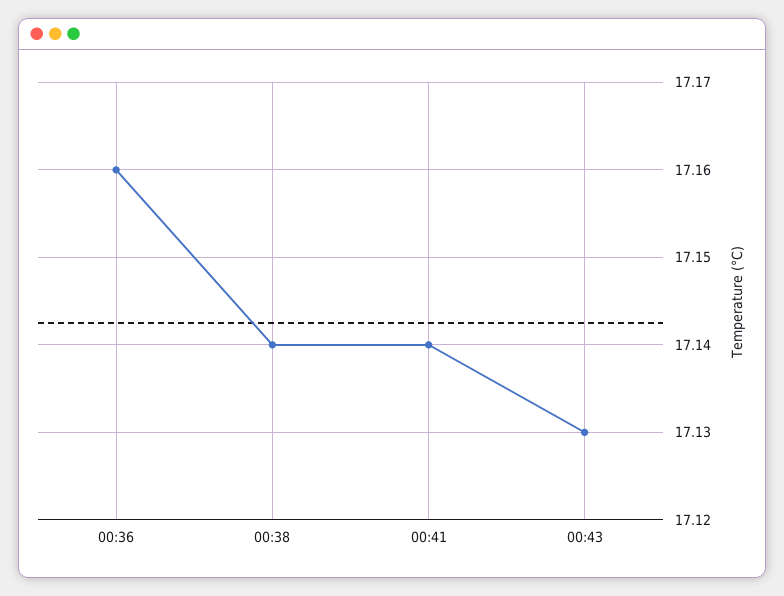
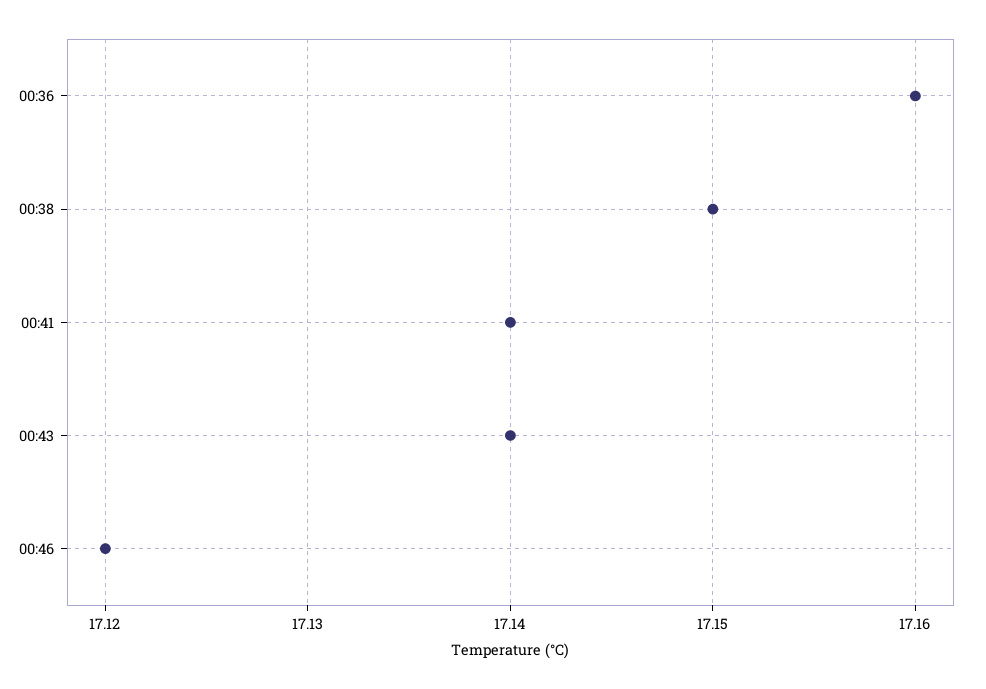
00:38: 17.14 -> 17.15
00:43: 17.13 -> 17.14
00:46: none -> 17.12

